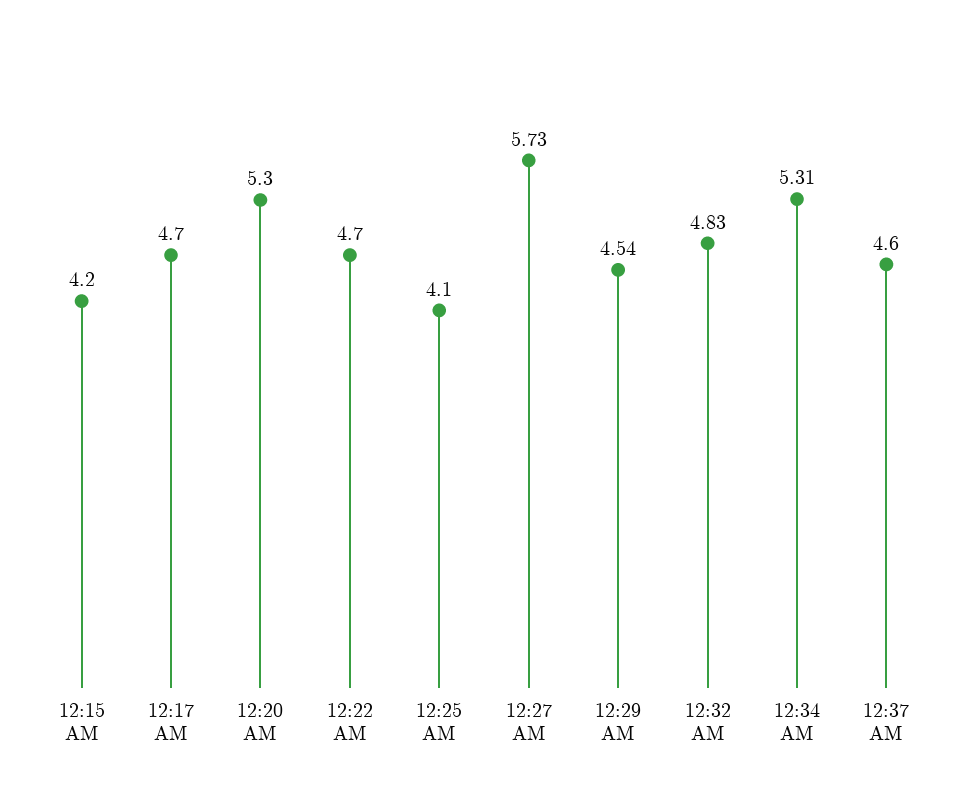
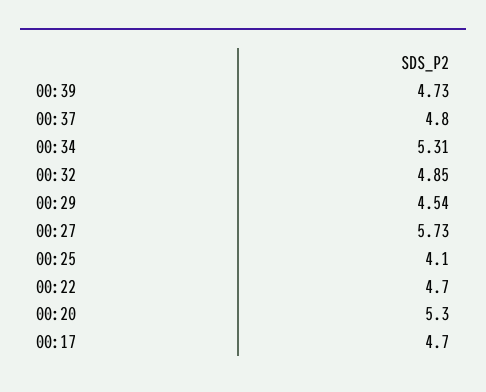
12:15 AM: 4.2 -> none
12:32 AM: 4.83 -> 4.85
12:37 AM: 4.6 -> 4.8
00:39: none -> 4.73

